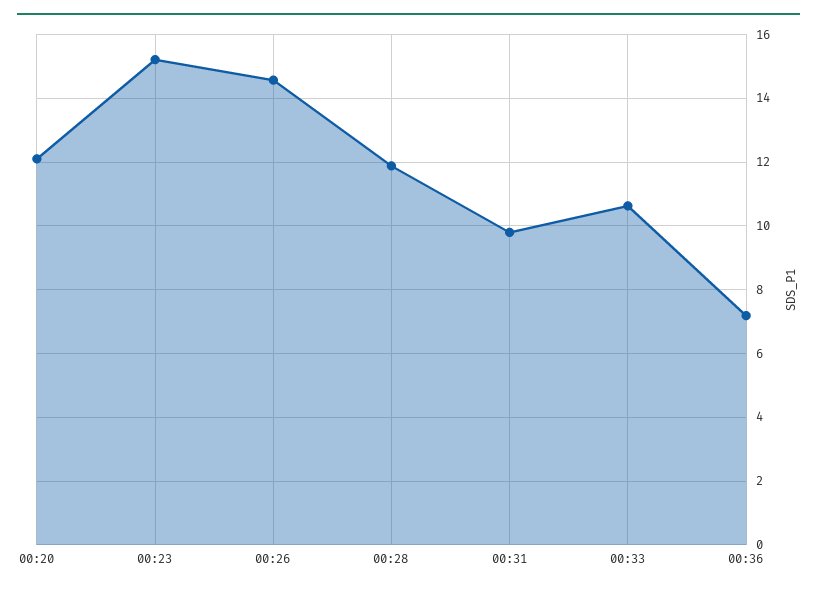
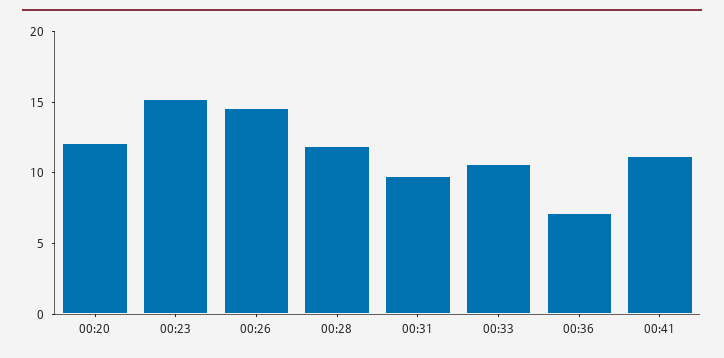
00:41: none -> 11

